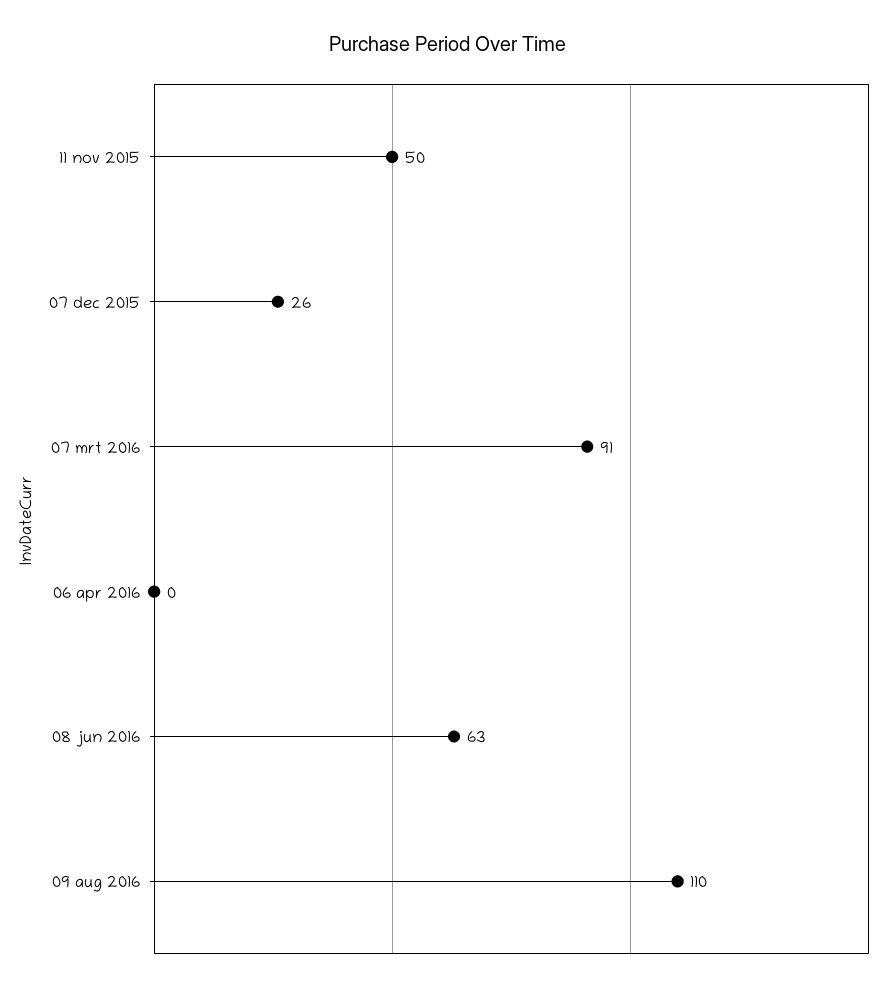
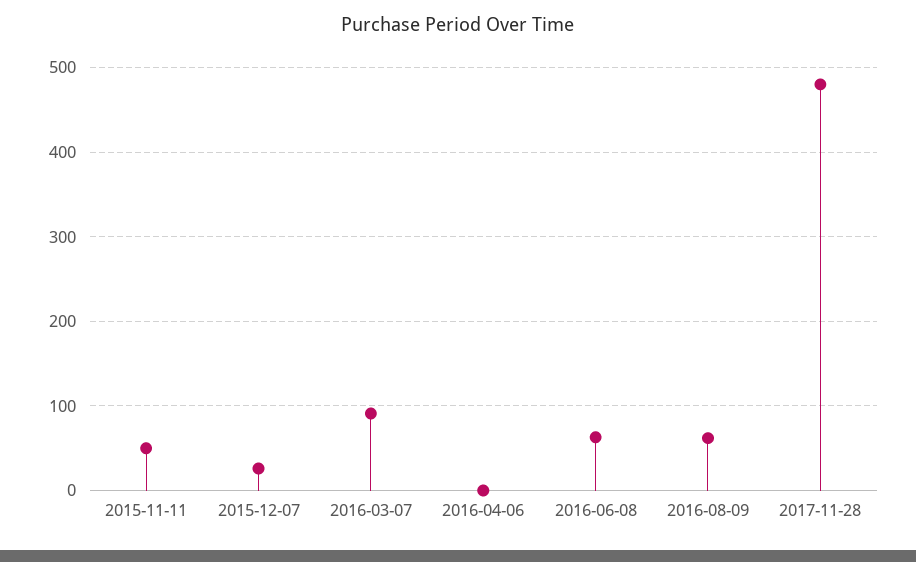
09 aug 2016: 110 -> 60
2017-11-28: none -> 480

